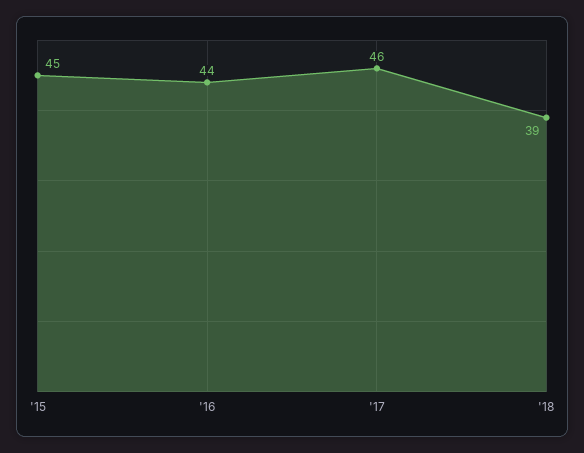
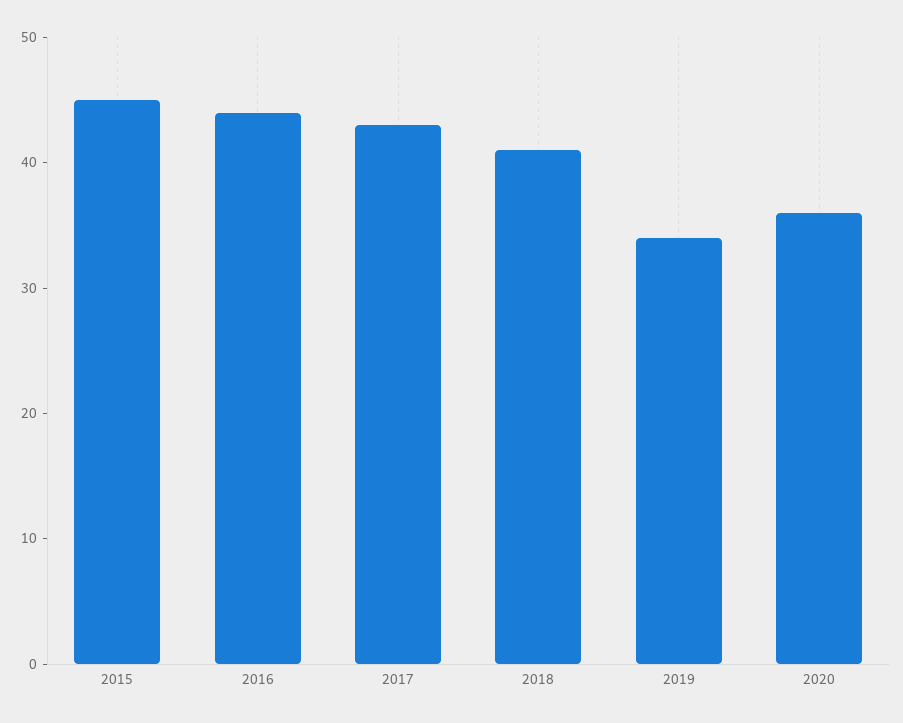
'17: 46 -> 43
'18: 39 -> 41
2019: none -> 34
2020: none -> 36

